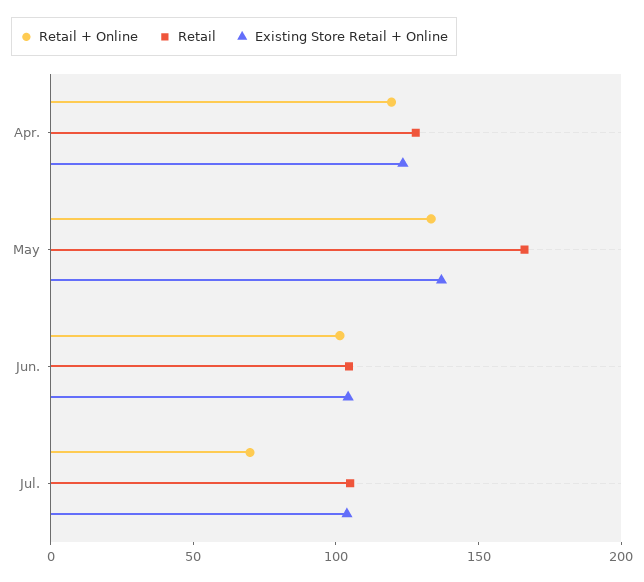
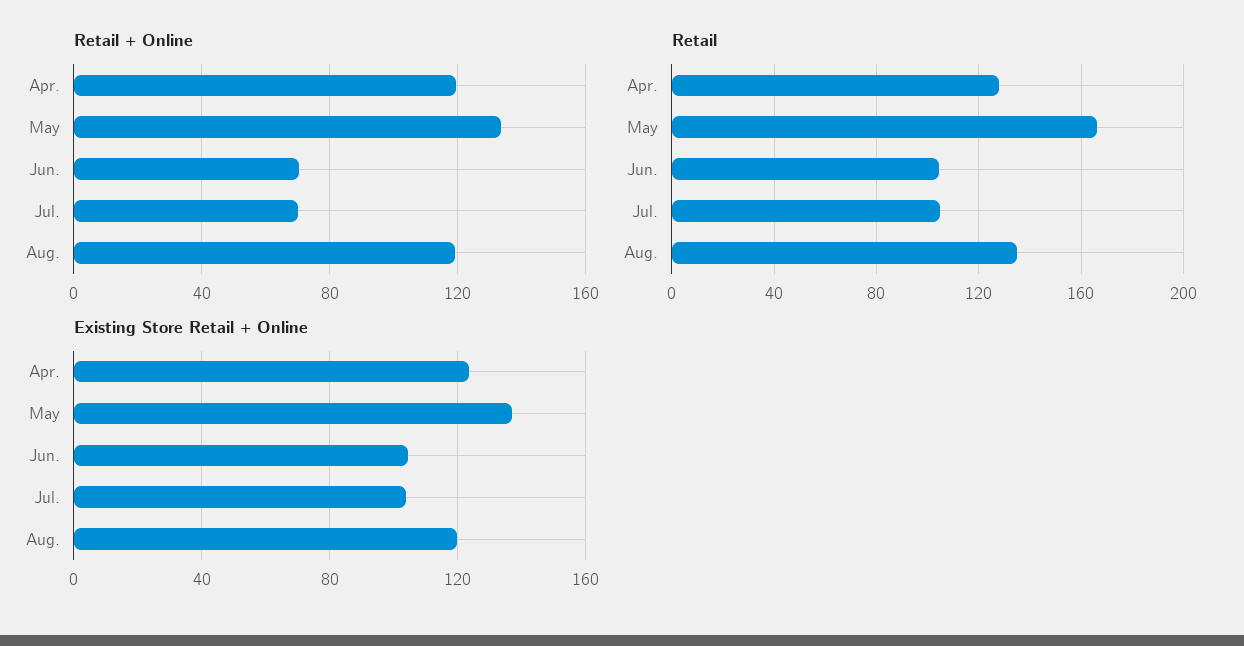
Retail + Online, Jun.: 100 -> 70
Retail + Online, Aug.: none -> 120
Retail, Aug.: none -> 135
Existing Store Retail + Online, Aug.: none -> 120

